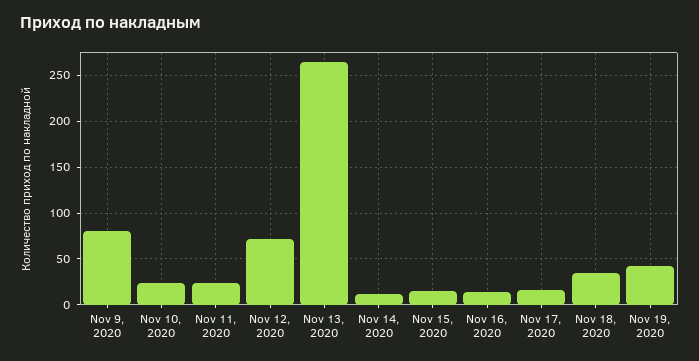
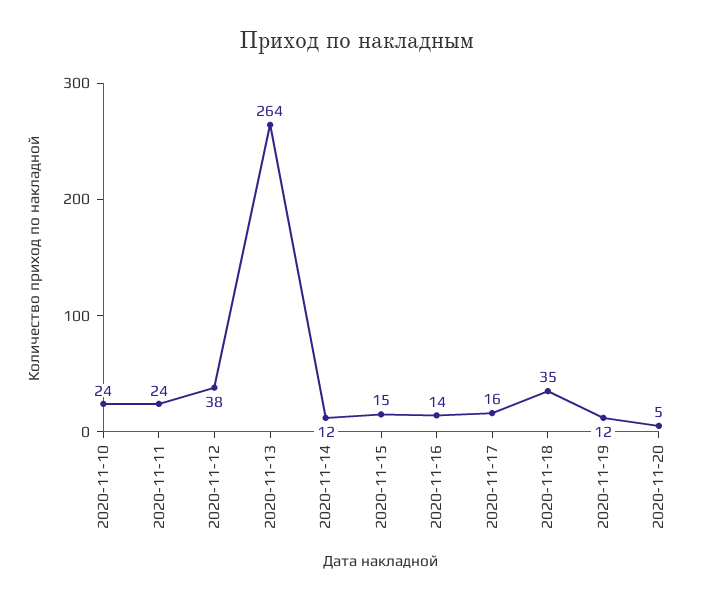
Nov 9, 2020: 80 -> none
Nov 12, 2020: 70 -> 38
Nov 19, 2020: 40 -> 12
2020-11-20: none -> 5

